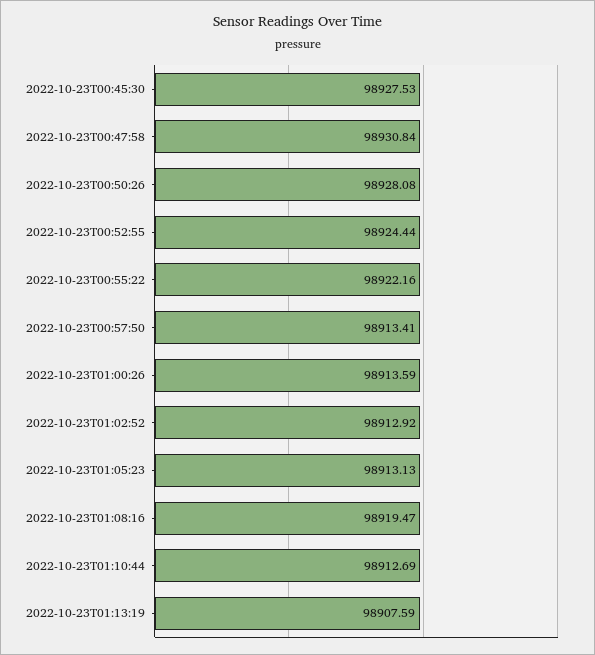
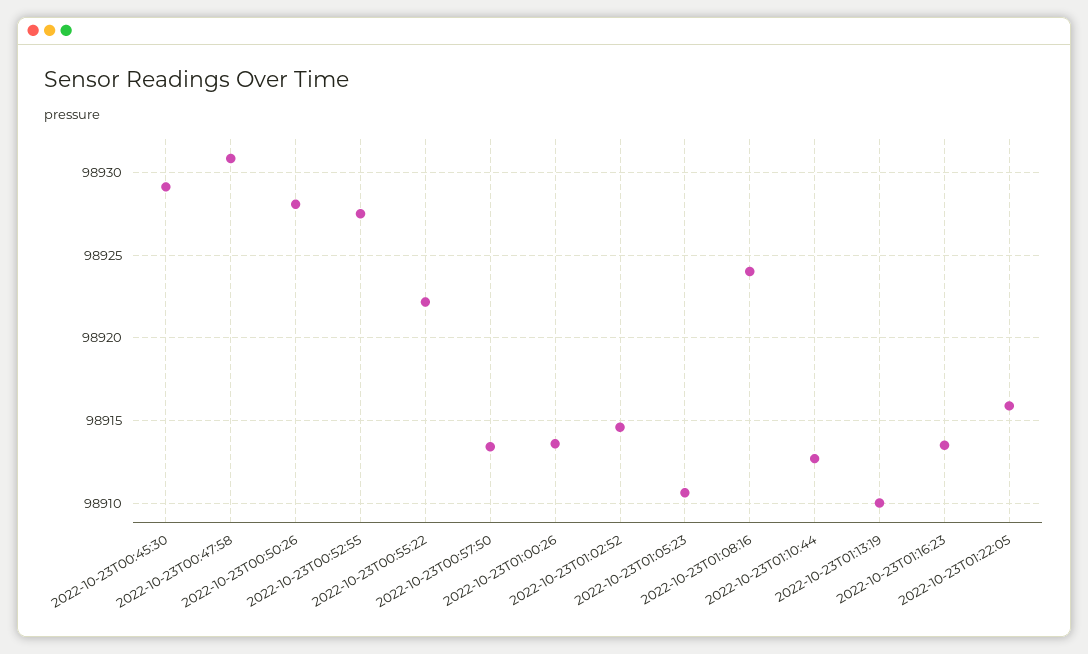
2022-10-23T00:45:30: 98927.53 -> 98929
2022-10-23T00:52:55: 98924.44 -> 98927.5
2022-10-23T01:02:52: 98912.92 -> 98914.5
2022-10-23T01:05:23: 98913.13 -> 98910.5
2022-10-23T01:08:16: 98919.47 -> 98924
2022-10-23T01:13:19: 98907.59 -> 98910
2022-10-23T01:16:23: none -> 98913.5
2022-10-23T01:22:05: none -> 98916

